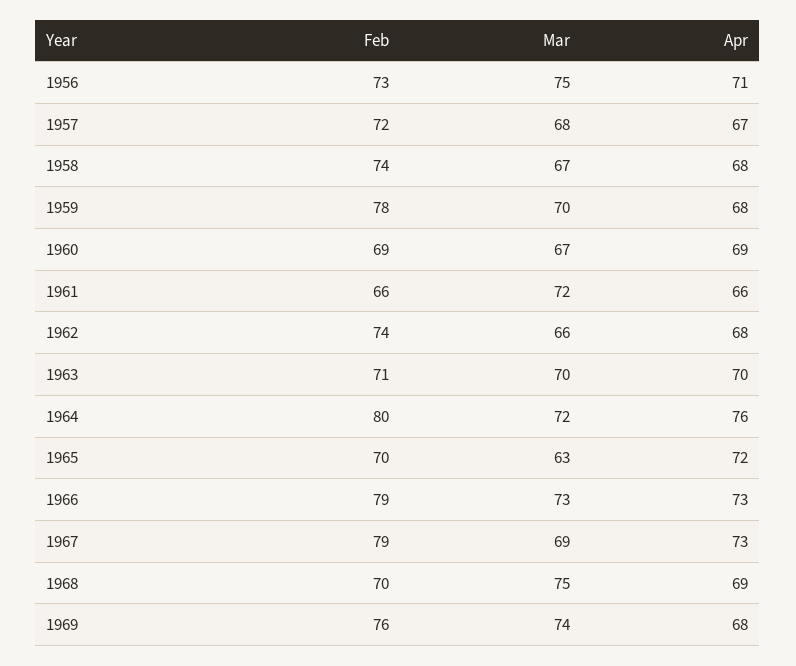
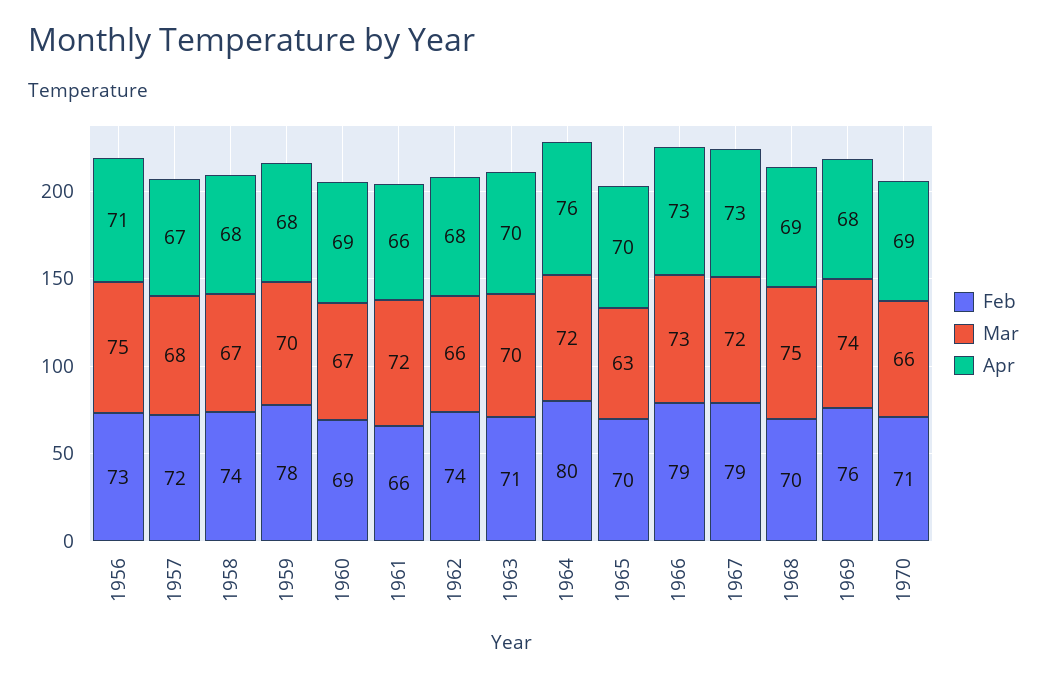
Apr, 1965: 72 -> 70
Mar, 1967: 69 -> 72
Feb, 1970: none -> 71
Mar, 1970: none -> 66
Apr, 1970: none -> 69

